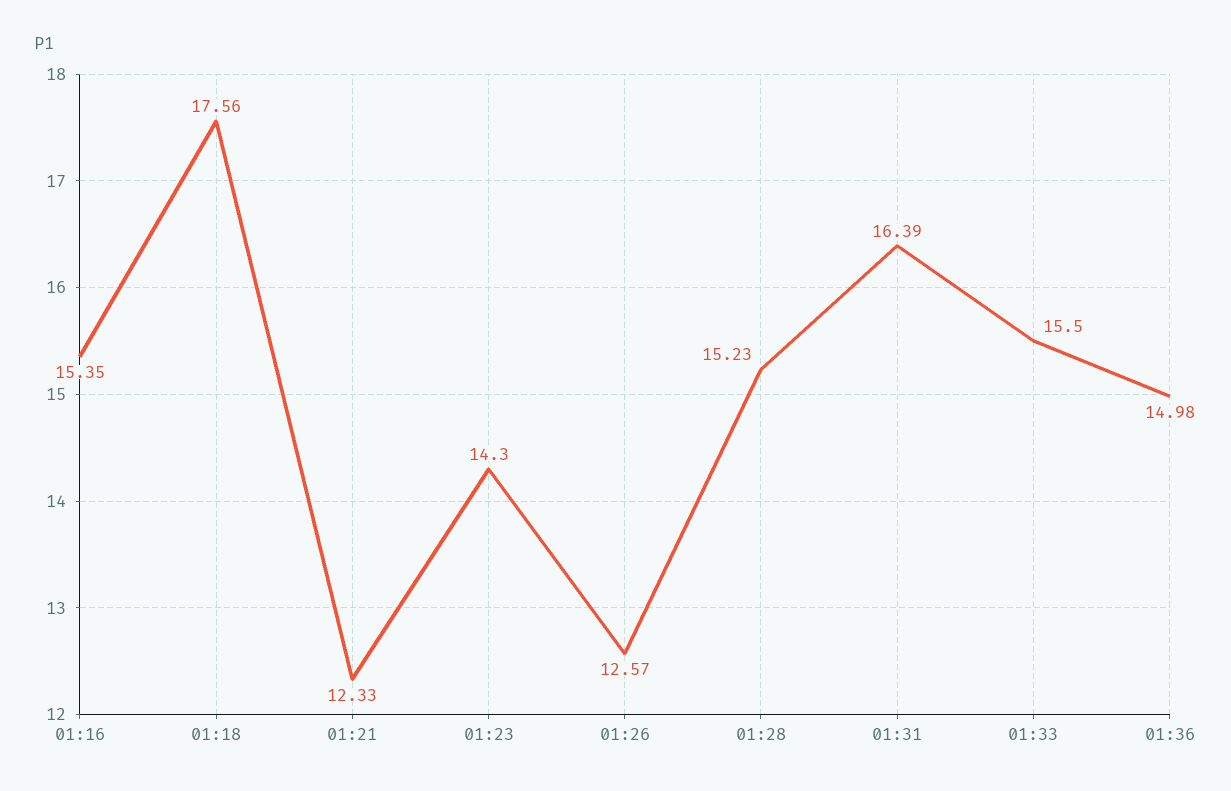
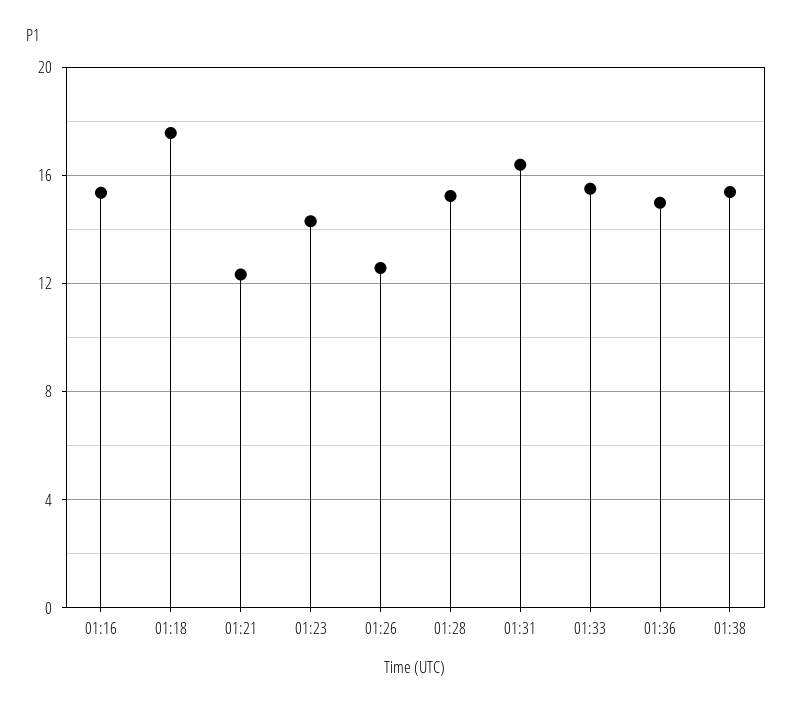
01:38: none -> 15.5

